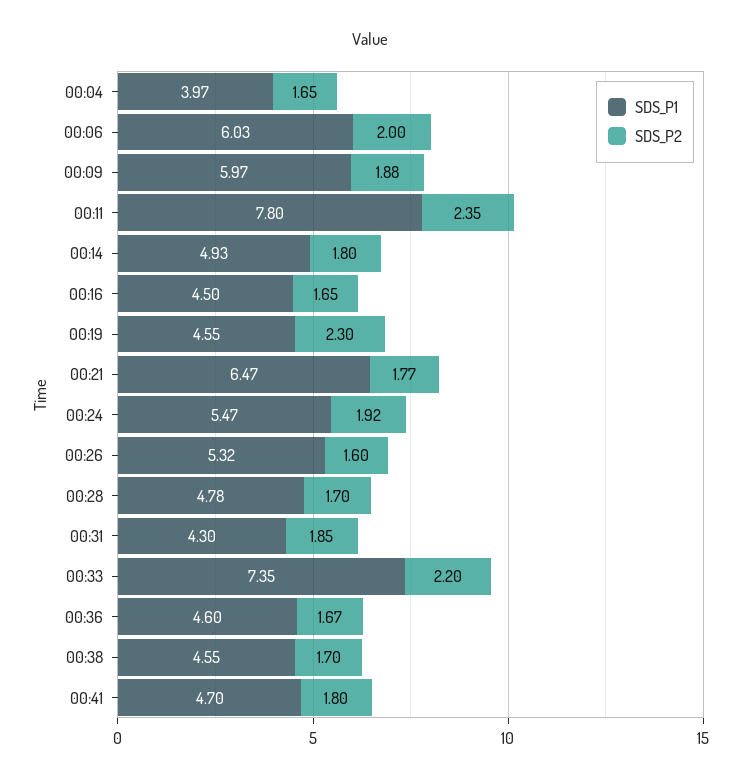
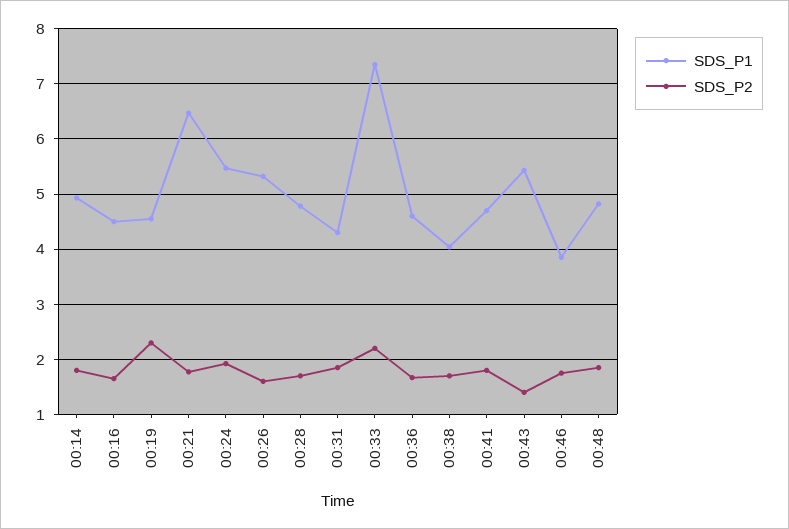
SDS_P1, 00:04: 3.97 -> none
SDS_P2, 00:04: 1.65 -> none
SDS_P1, 00:06: 6.03 -> none
SDS_P2, 00:06: 2 -> none
SDS_P1, 00:09: 5.97 -> none
SDS_P2, 00:09: 1.88 -> none
SDS_P1, 00:11: 7.8 -> none
SDS_P2, 00:11: 2.35 -> none
SDS_P1, 00:38: 4.55 -> 4
SDS_P1, 00:43: none -> 5.4
SDS_P2, 00:43: none -> 1.4
SDS_P1, 00:46: none -> 3.8
SDS_P2, 00:46: none -> 1.8
SDS_P1, 00:48: none -> 4.8
SDS_P2, 00:48: none -> 1.8

